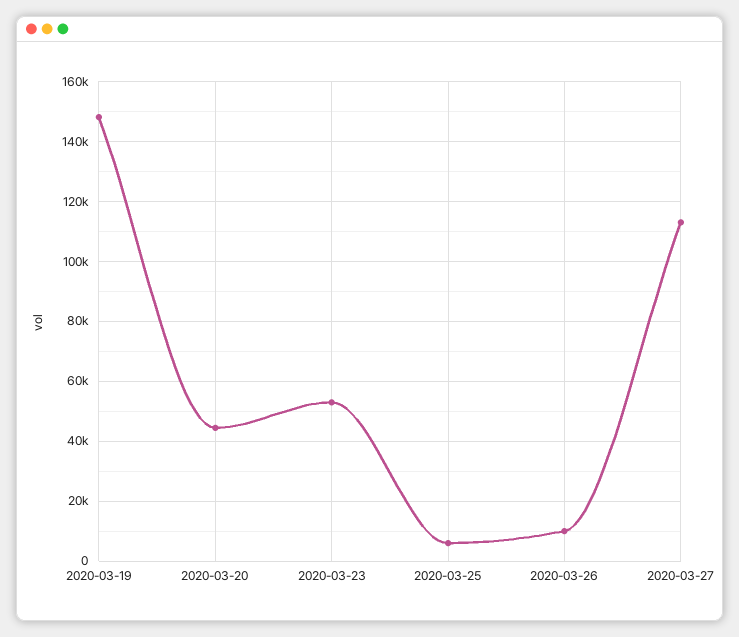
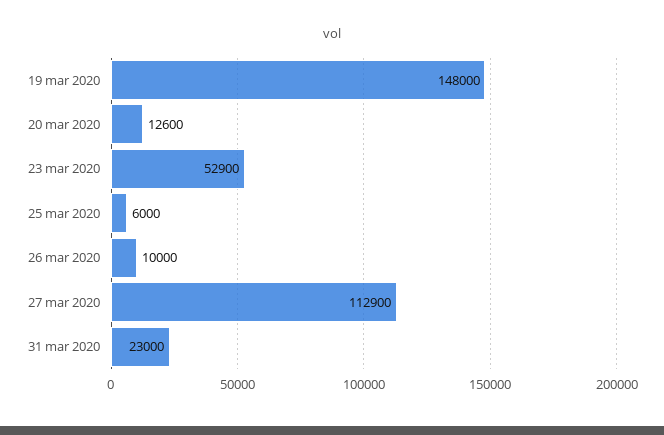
2020-03-20: 45000 -> 12600
31 mar 2020: none -> 23000

